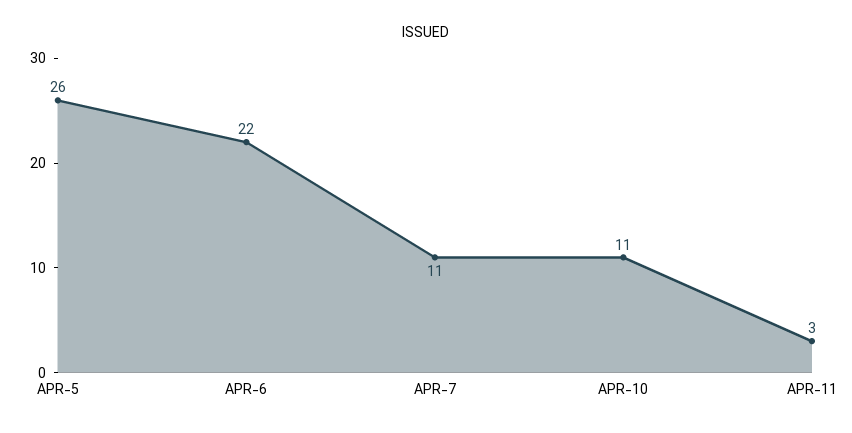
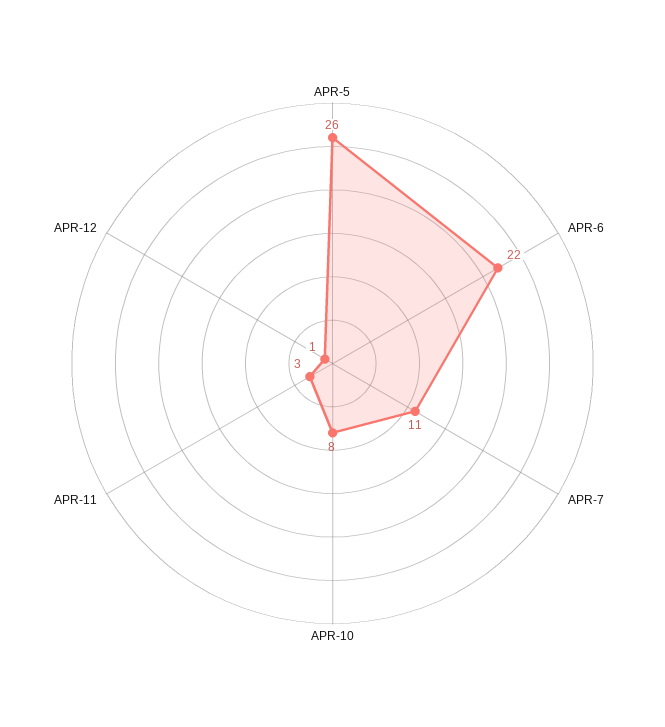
APR-10: 11 -> 8
APR-12: none -> 1

